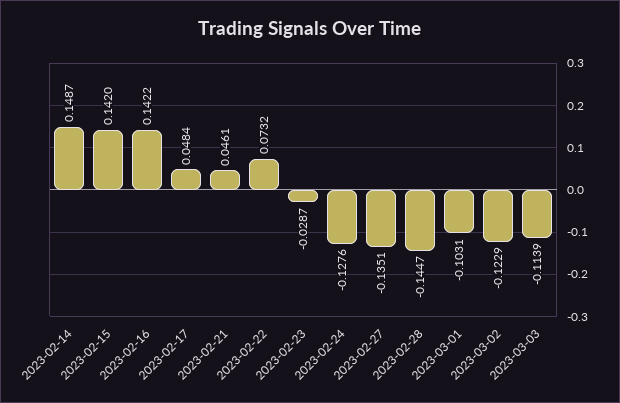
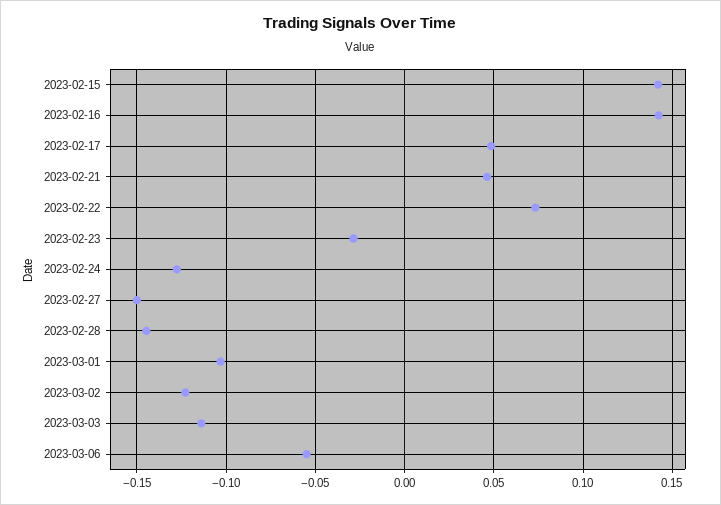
2023-02-14: 0.1487 -> none
2023-02-27: -0.1351 -> -0.15
2023-03-06: none -> -0.055

